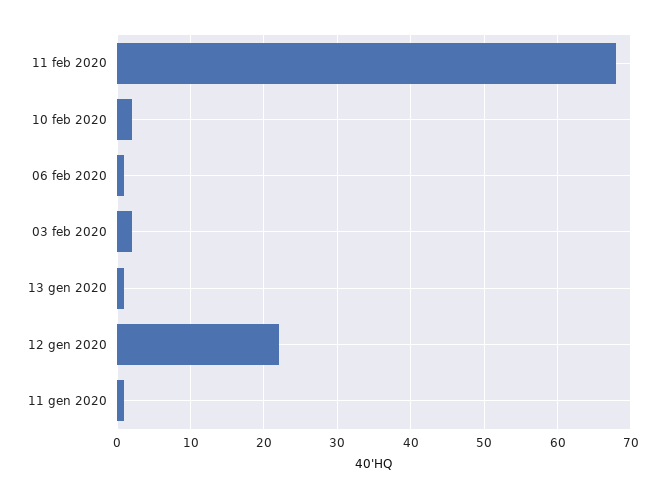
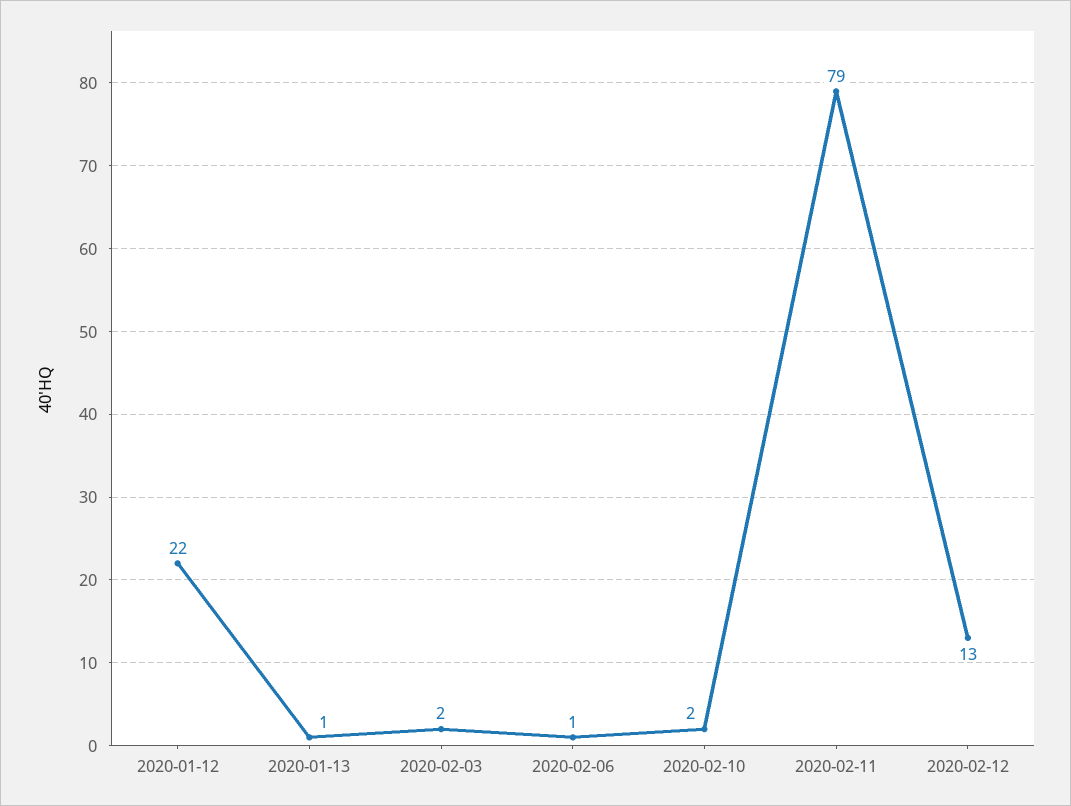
11 feb 2020: 68 -> 79
11 gen 2020: 1 -> none
2020-02-12: none -> 13

